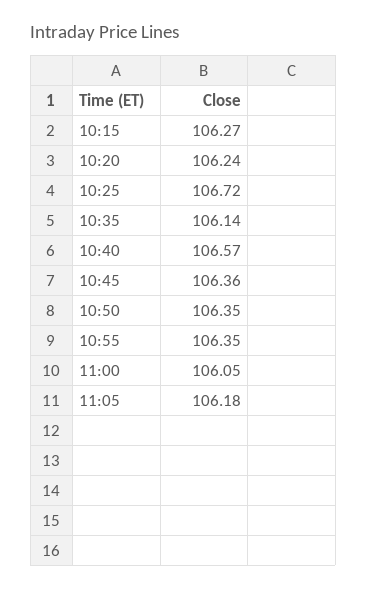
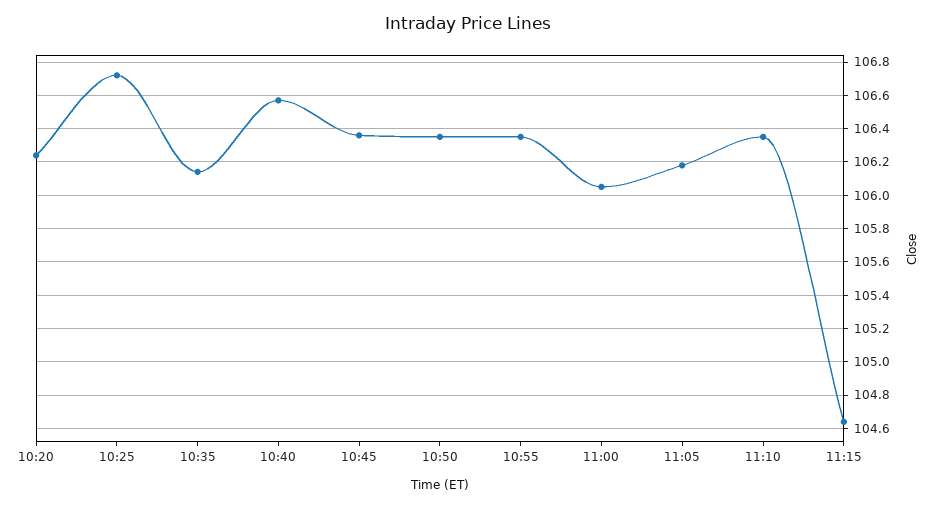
10:15: 106.27 -> none
11:10: none -> 106.35
11:15: none -> 104.65

